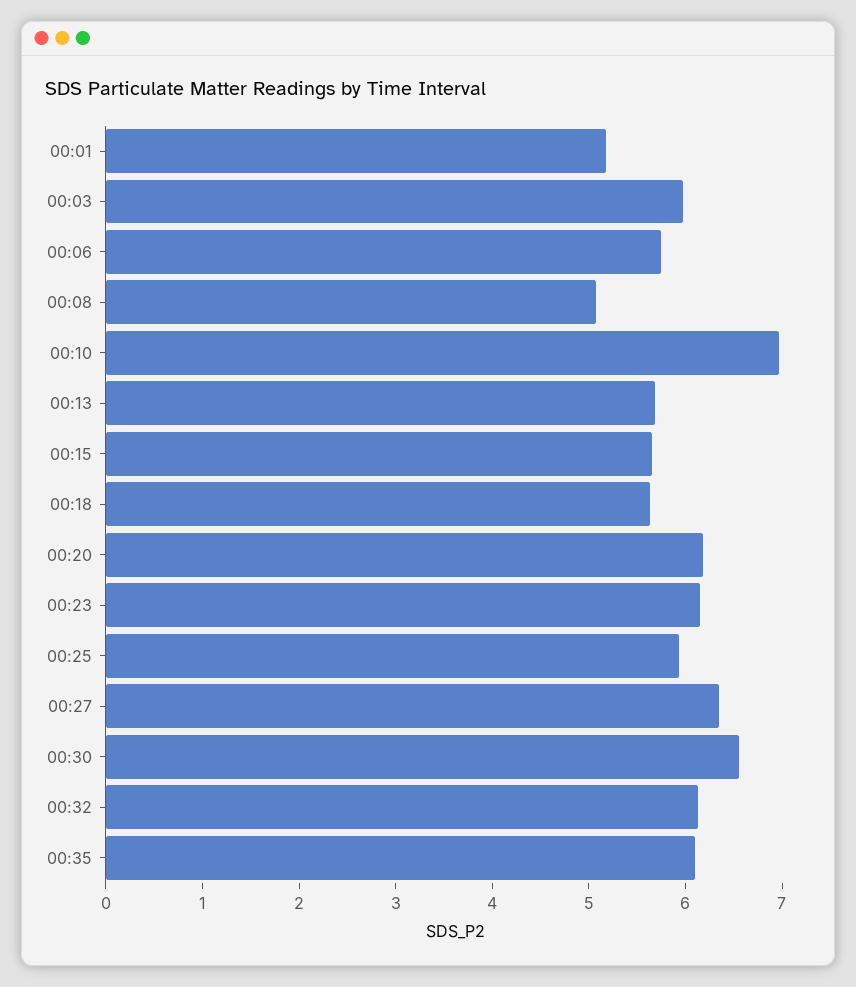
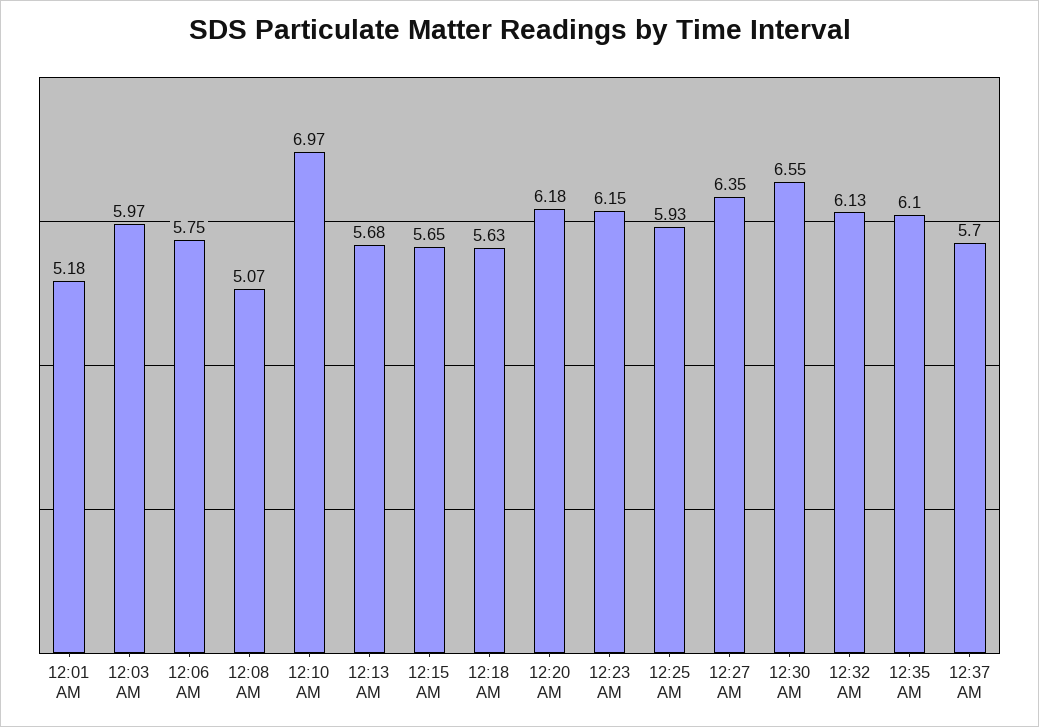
12:37 AM: none -> 5.7

